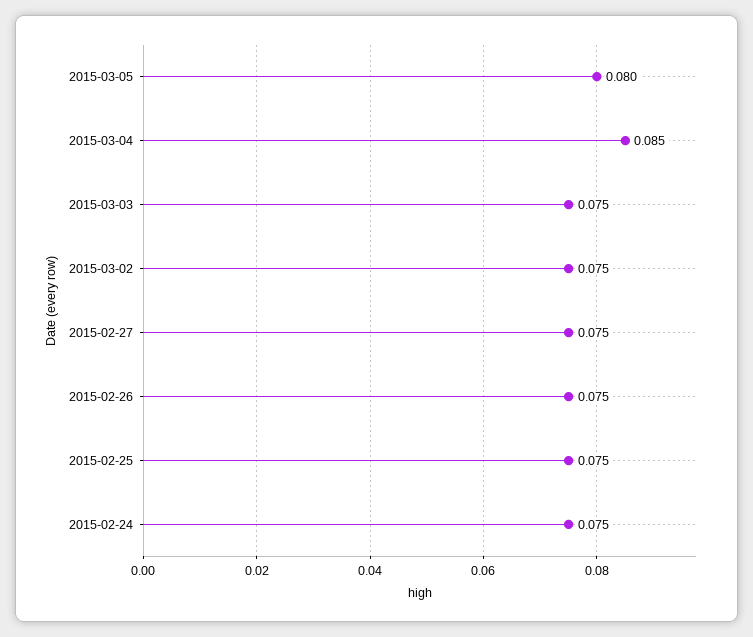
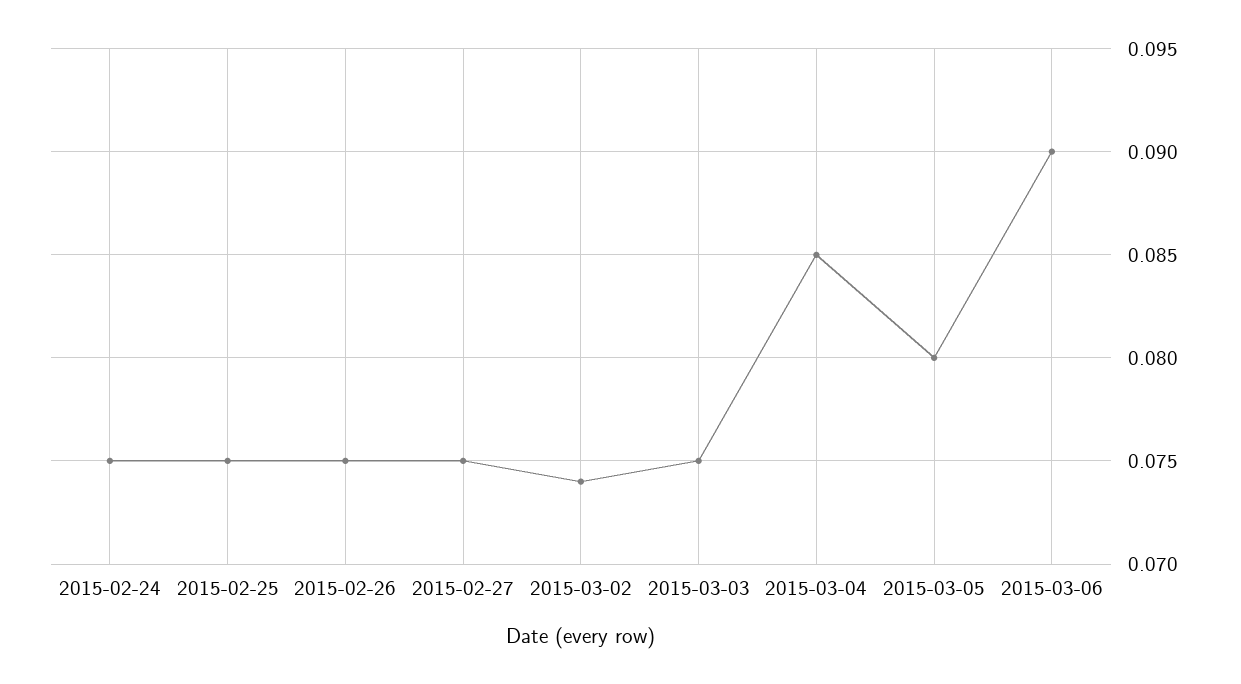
2015-03-02: 0.075 -> 0.074
2015-03-06: none -> 0.09

